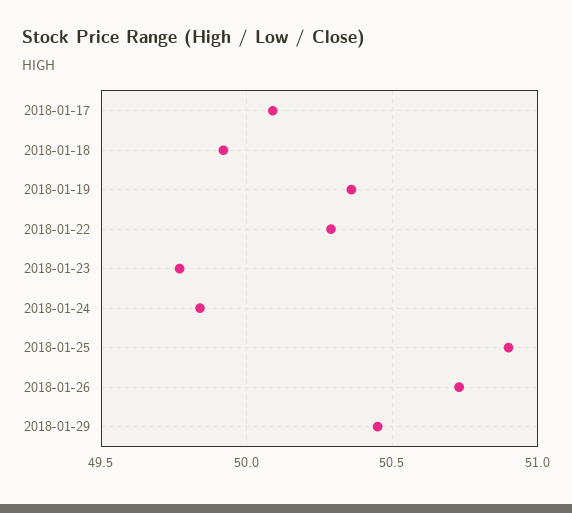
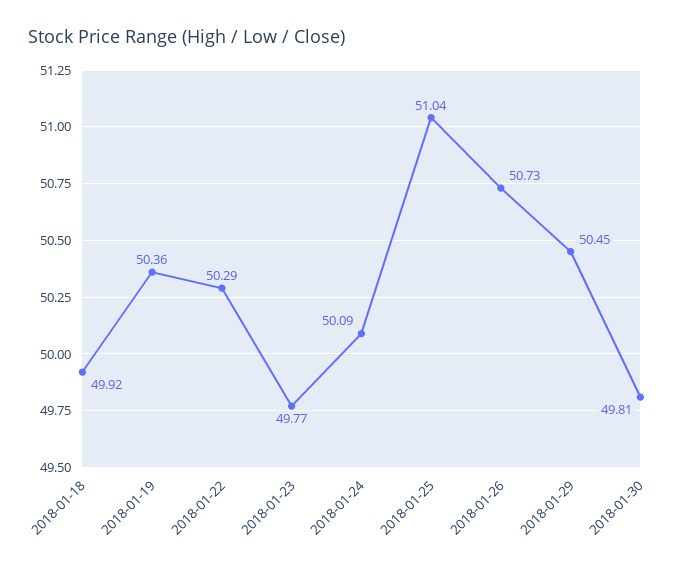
2018-01-17: 50.1 -> none
2018-01-24: 49.85 -> 50.09
2018-01-25: 50.9 -> 51.04
2018-01-30: none -> 49.81

